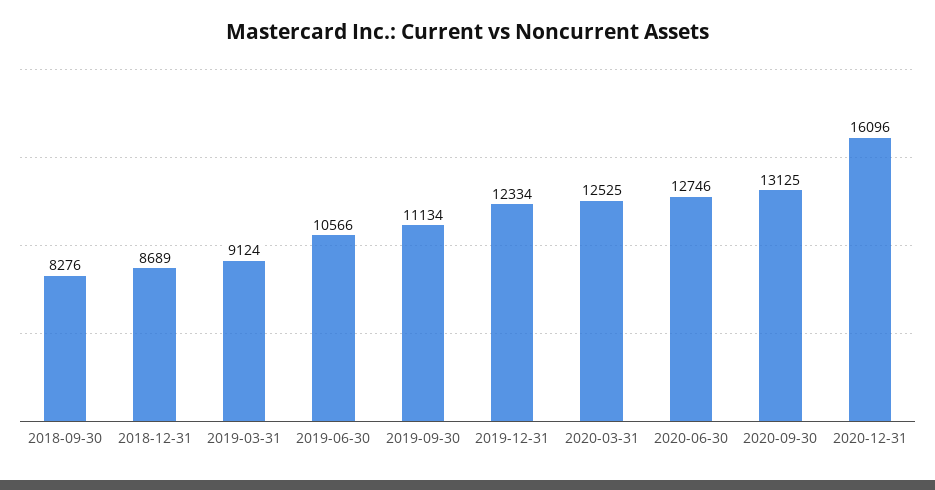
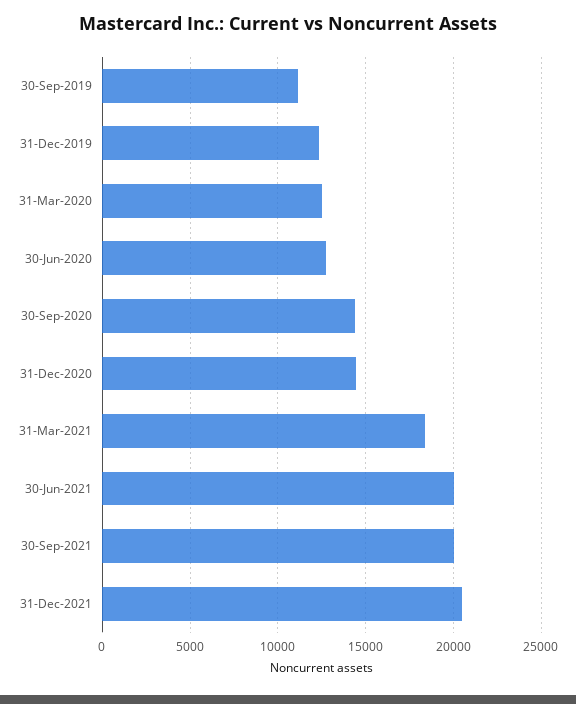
2018-09-30: 8276 -> none
2018-12-31: 8689 -> none
2019-03-31: 9124 -> none
2019-06-30: 10566 -> none
2020-09-30: 13125 -> 14500
2020-12-31: 16096 -> 14500
31-Mar-2021: none -> 18500
30-Jun-2021: none -> 20000
30-Sep-2021: none -> 20000
31-Dec-2021: none -> 20500

